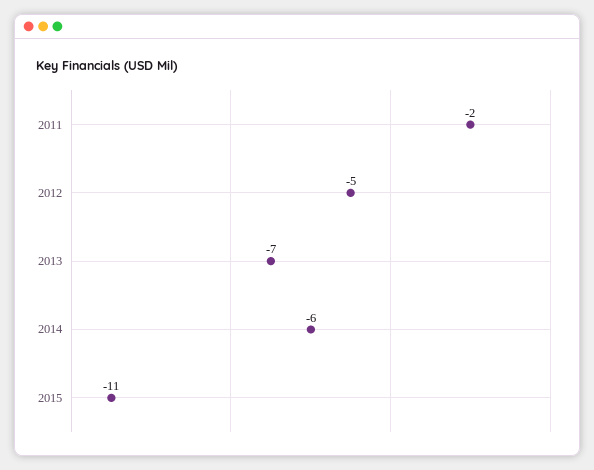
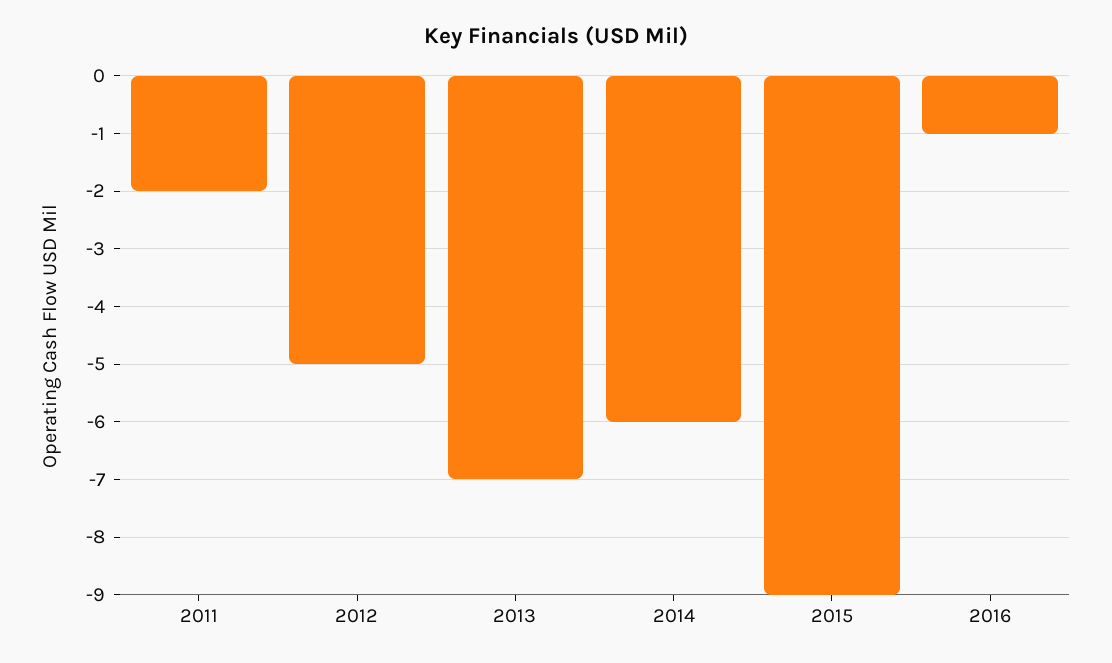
2015: -11 -> -9
2016: none -> -1

